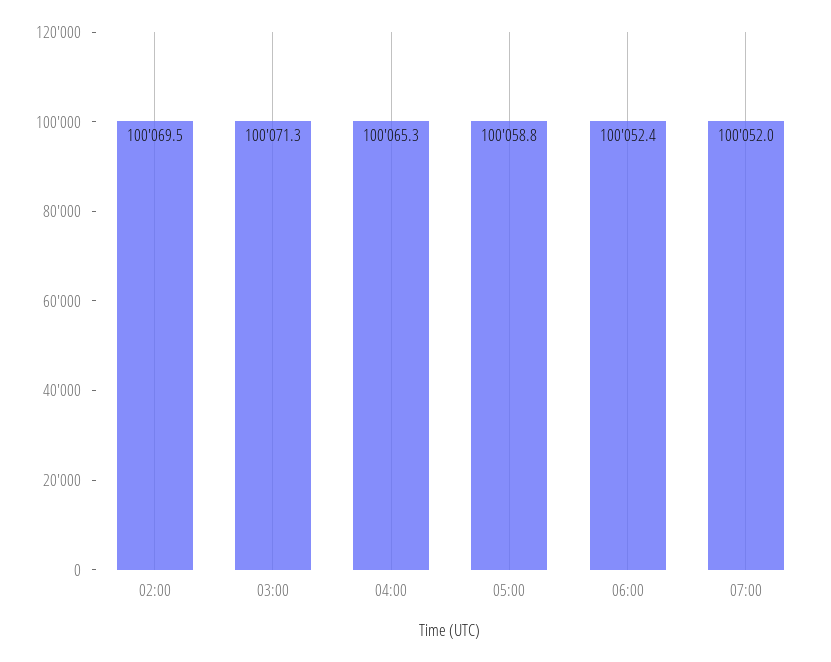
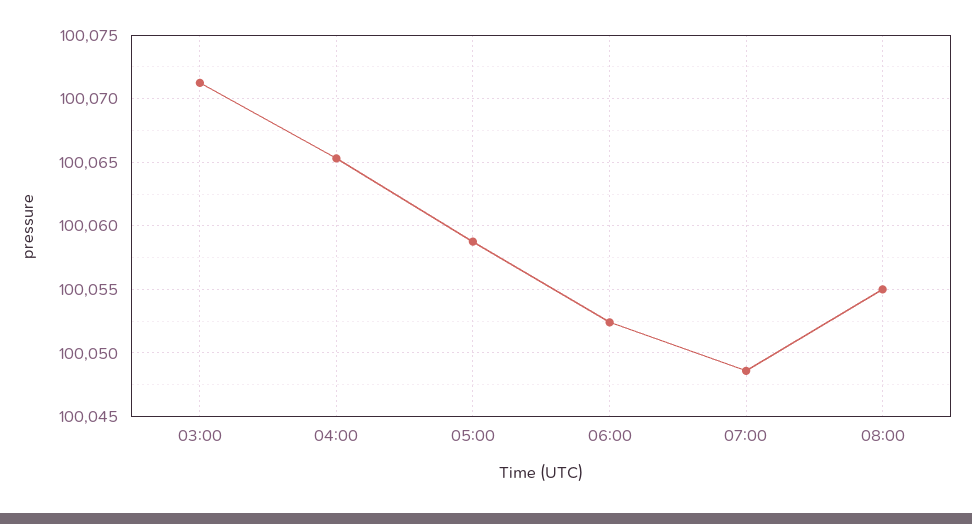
02:00: 100069.5 -> none
07:00: 100052 -> 100048.5
08:00: none -> 100055

